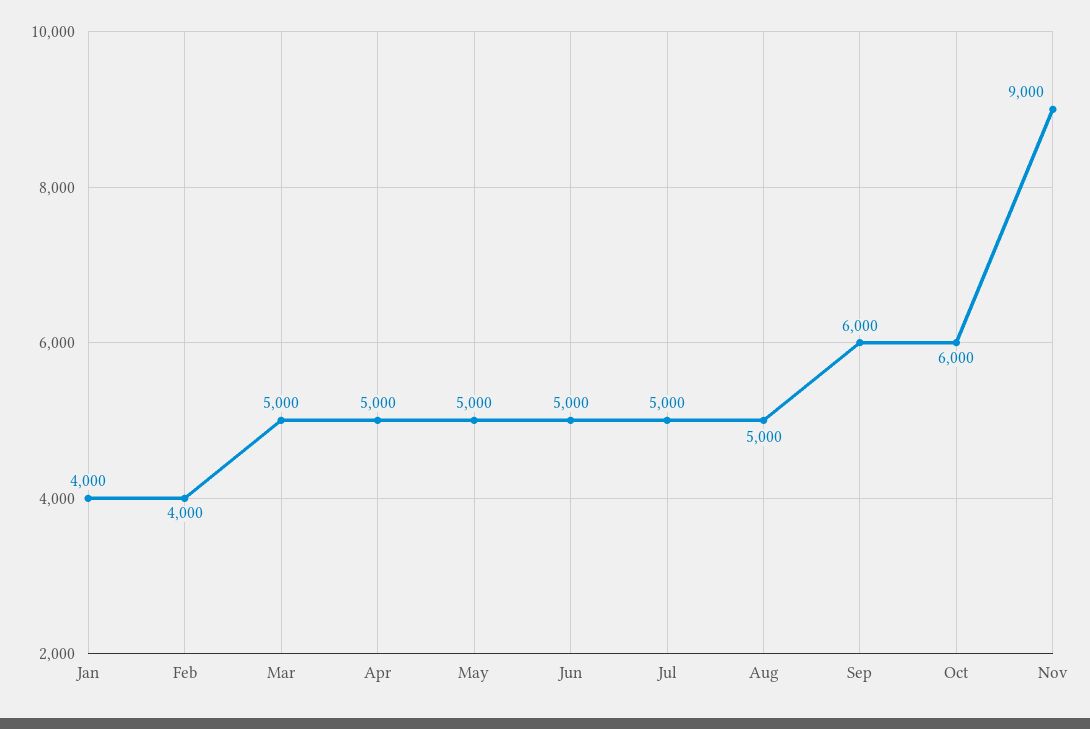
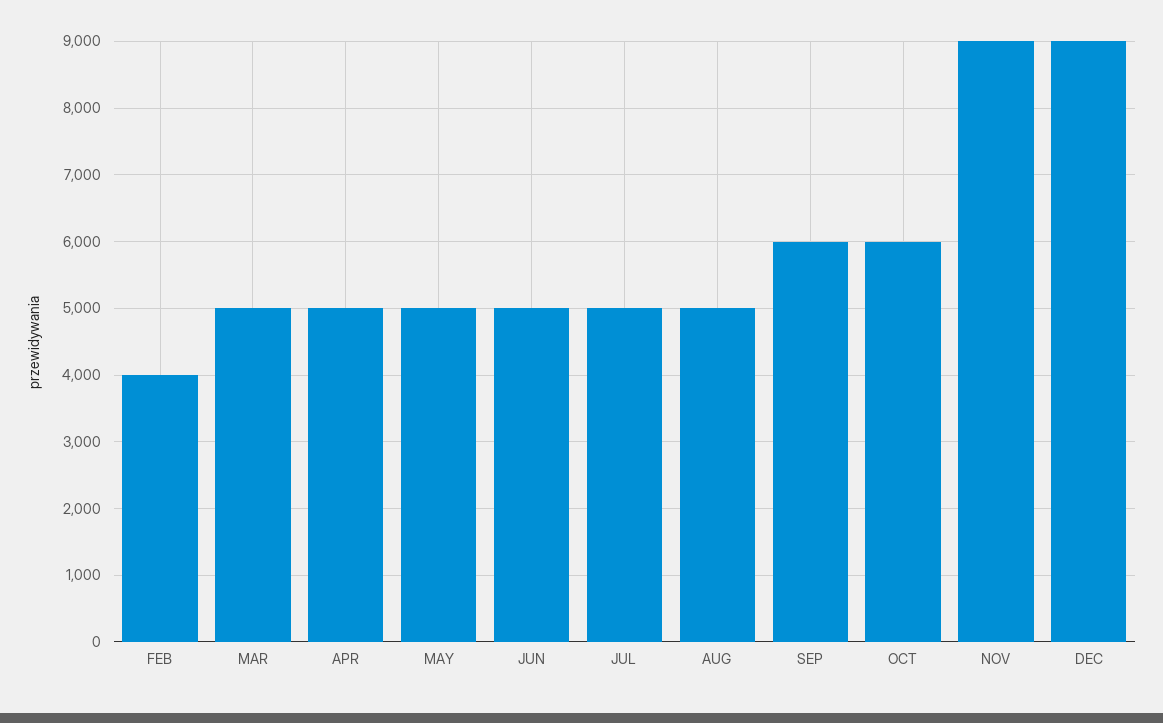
Jan: 4000 -> none
DEC: none -> 9000

